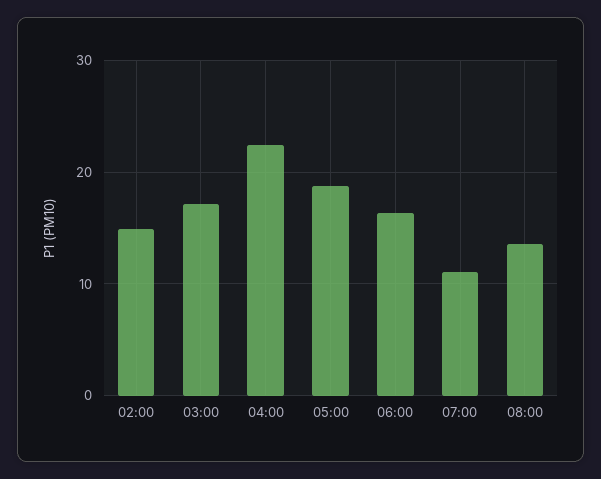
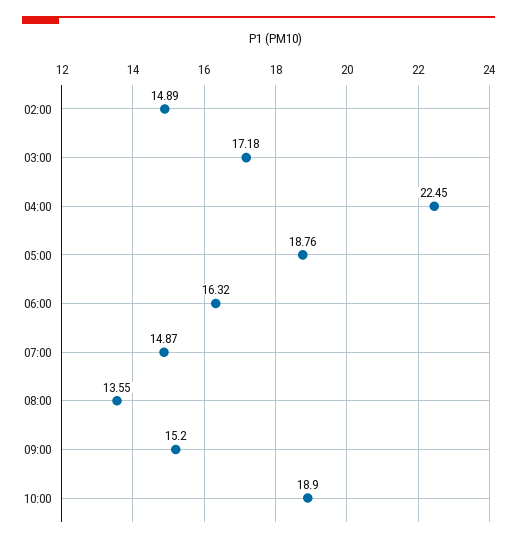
07:00: 11 -> 14.87
09:00: none -> 15.2
10:00: none -> 18.9

